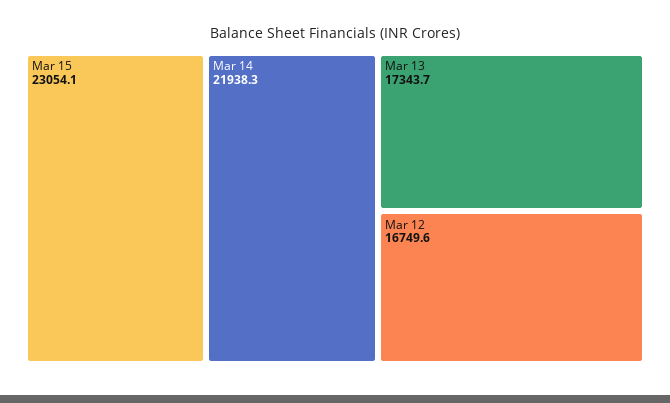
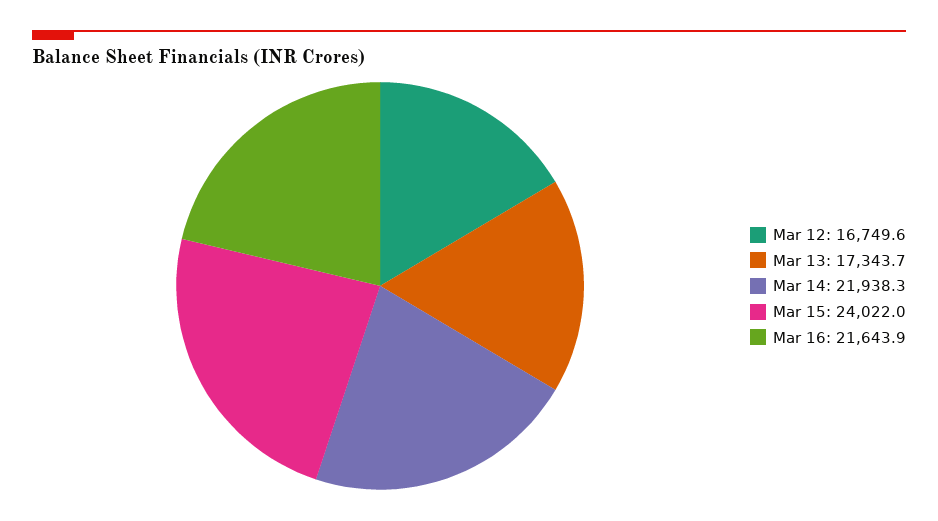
Mar 15: 23054.1 -> 24022
Mar 16: none -> 21643.9

